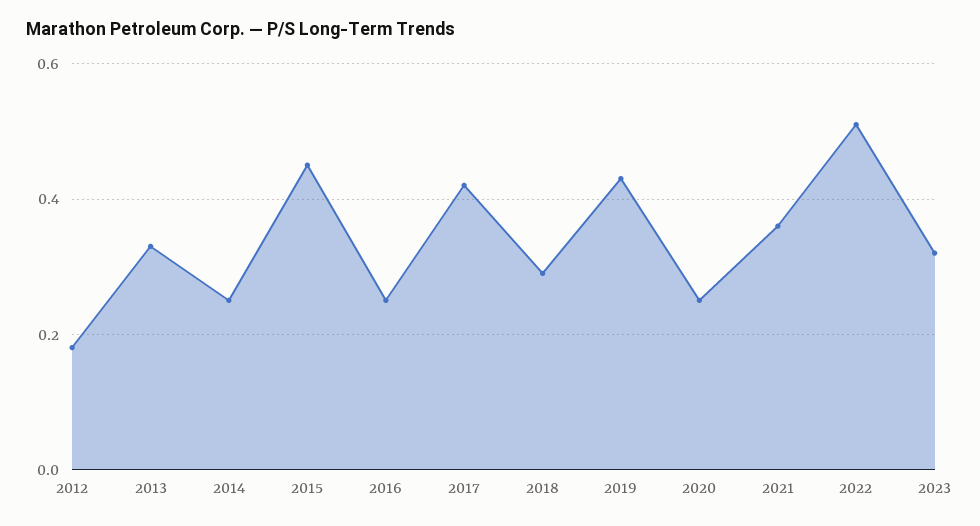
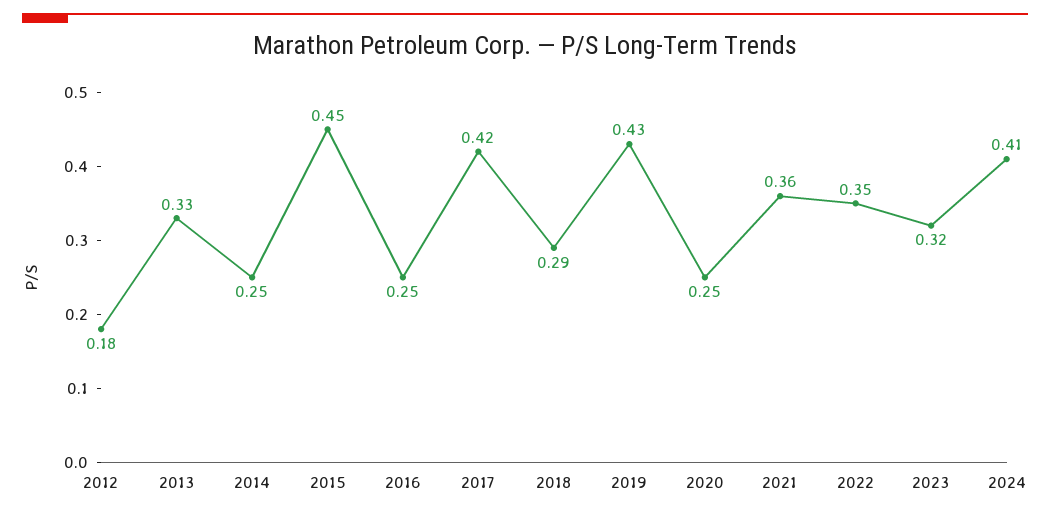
2022: 0.5 -> 0.35
2024: none -> 0.41

